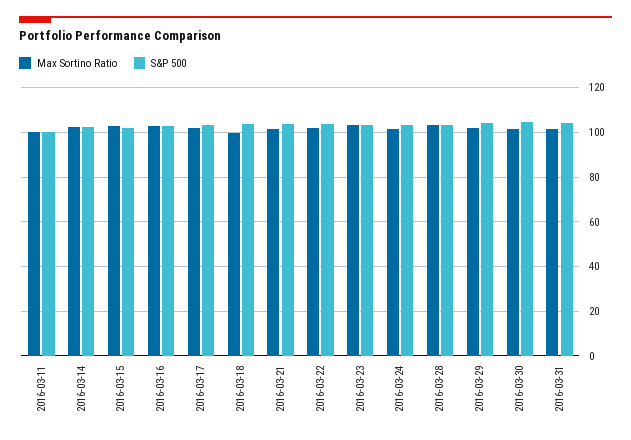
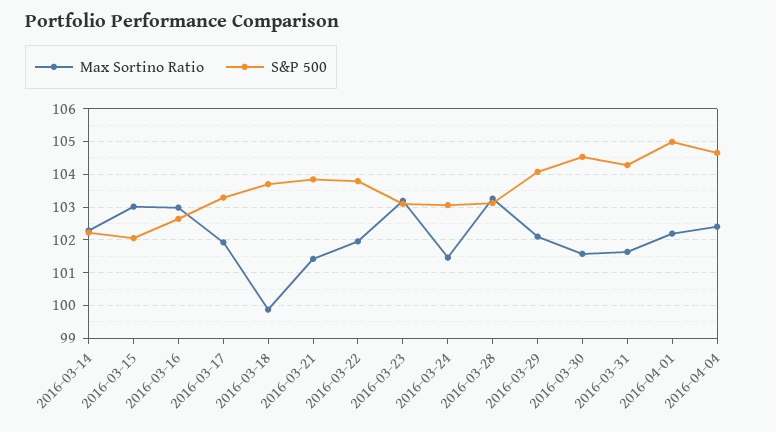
Max Sortino Ratio, 2016-03-11: 100 -> none
S&P 500, 2016-03-11: 100 -> none
Max Sortino Ratio, 2016-04-01: none -> 102.2
S&P 500, 2016-04-01: none -> 105
Max Sortino Ratio, 2016-04-04: none -> 102.4
S&P 500, 2016-04-04: none -> 104.6

